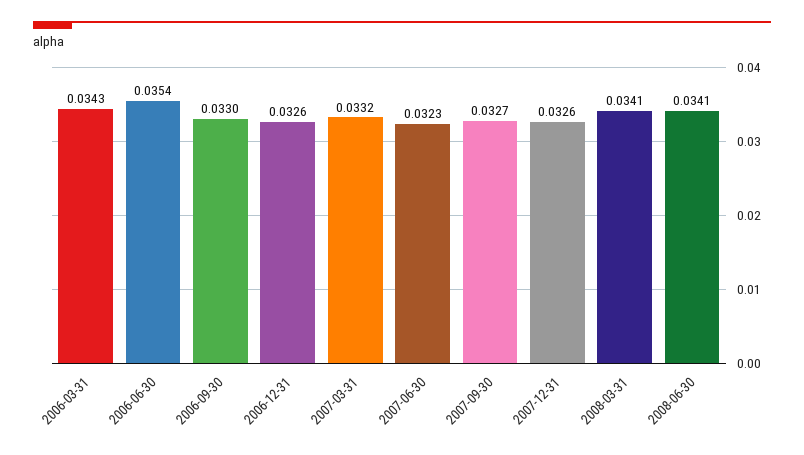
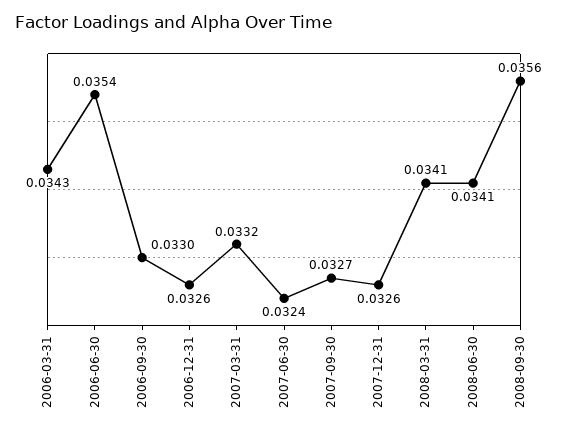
2007-06-30: 0.0323 -> 0.0324
2008-09-30: none -> 0.0356

